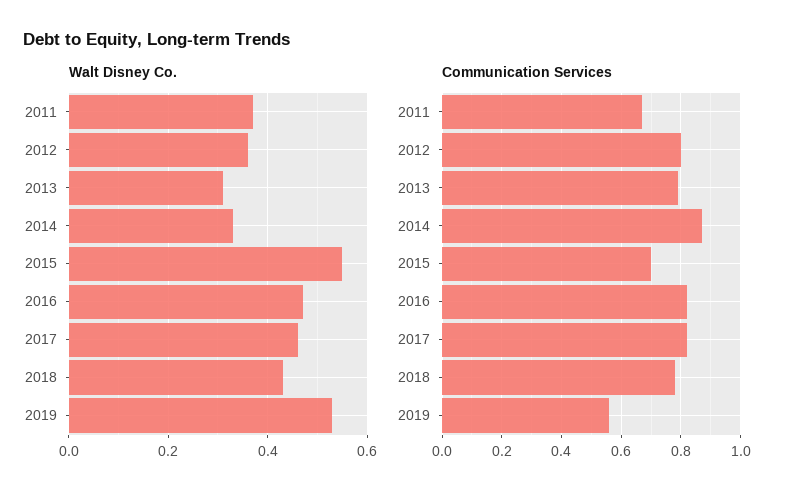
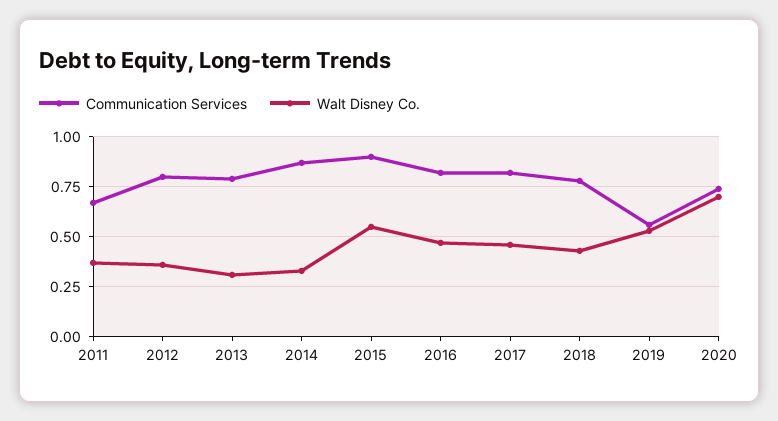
Communication Services, 2015: 0.7 -> 0.9
Communication Services, 2020: none -> 0.75
Walt Disney Co., 2020: none -> 0.7

